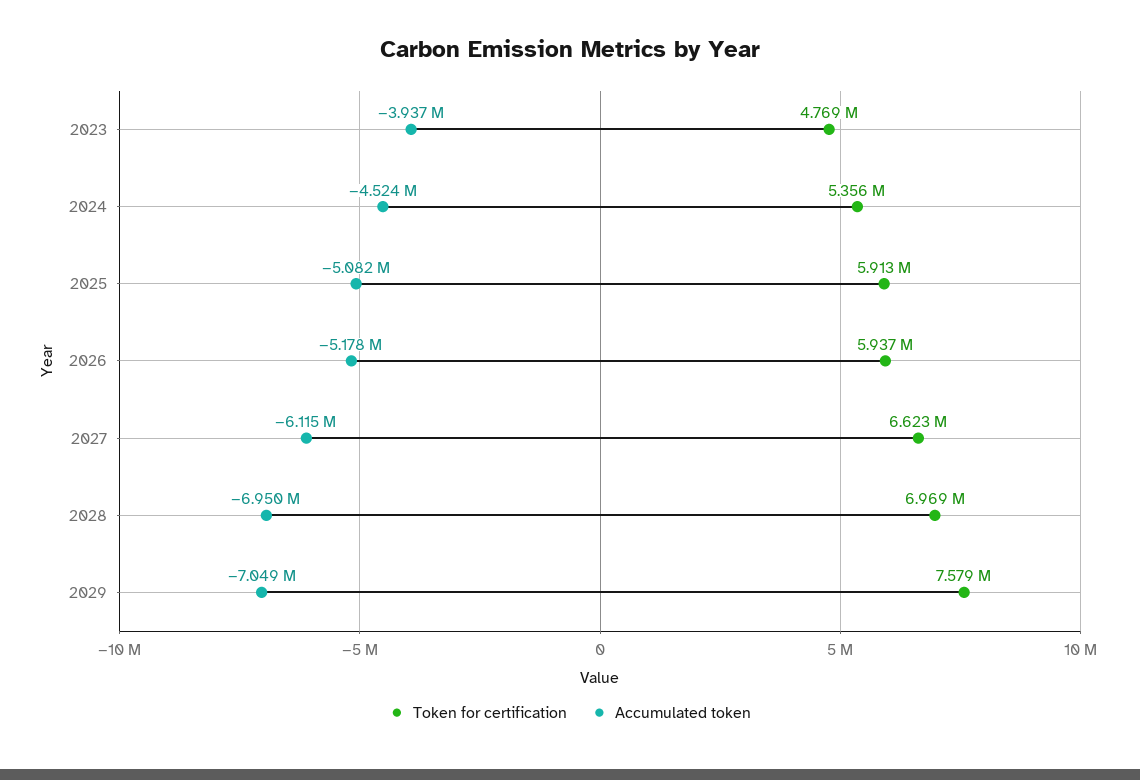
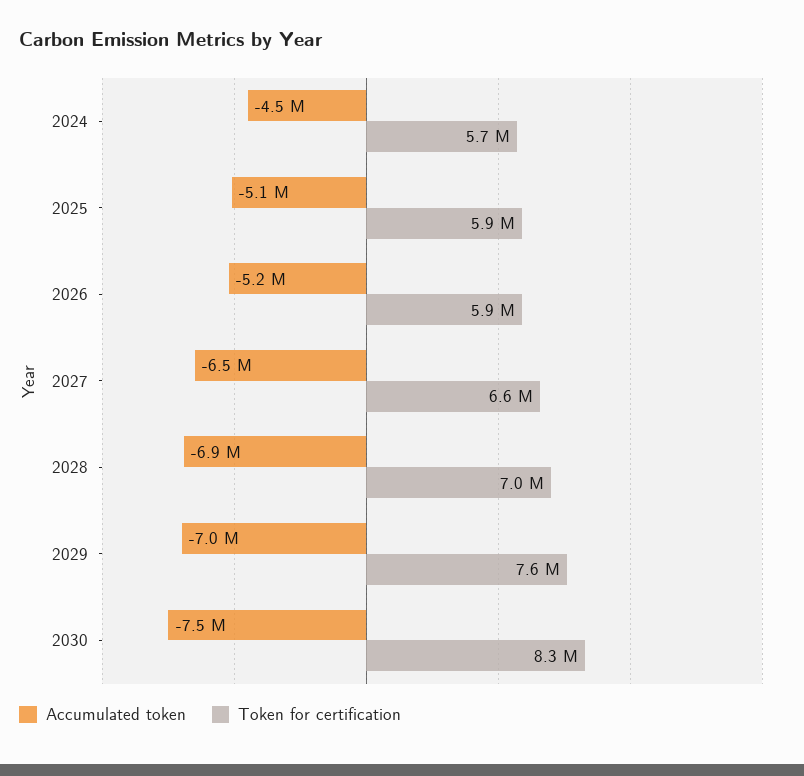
Token for certification, 2023: 4769000 -> none
Accumulated token, 2023: -3937000 -> none
Token for certification, 2024: 5356000 -> 5700000
Accumulated token, 2027: -6115000 -> -6500000
Accumulated token, 2030: none -> -7500000
Token for certification, 2030: none -> 8300000

